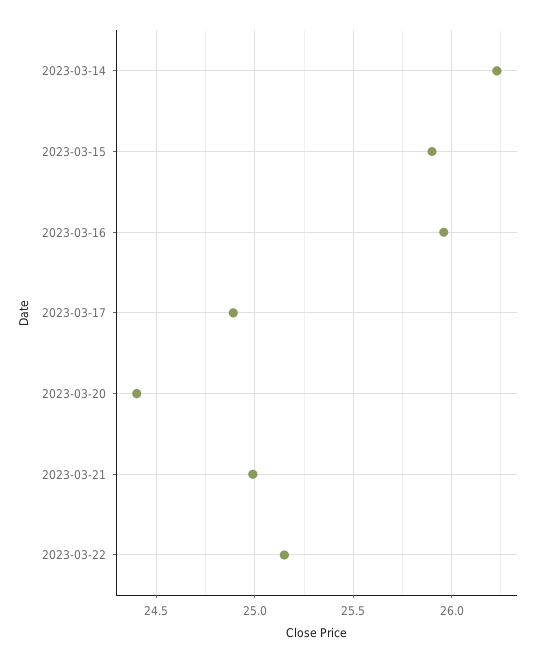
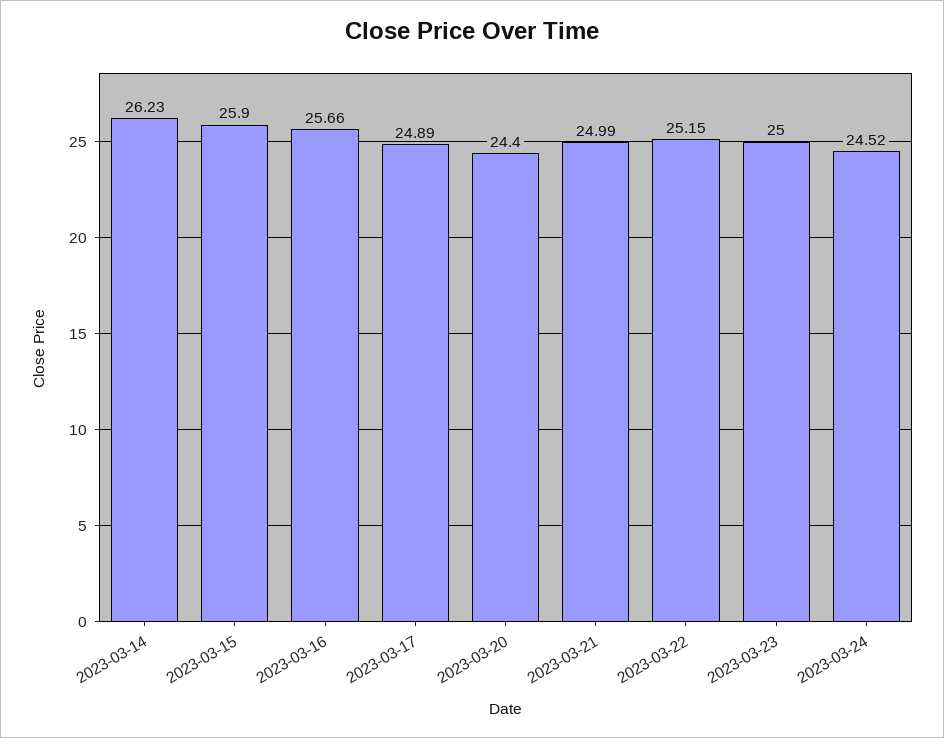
2023-03-16: 25.95 -> 25.66
2023-03-23: none -> 25
2023-03-24: none -> 24.52

